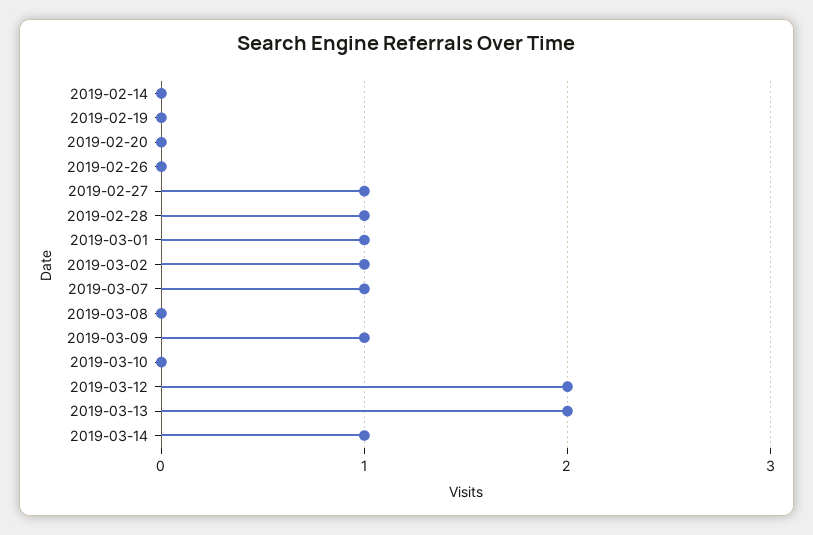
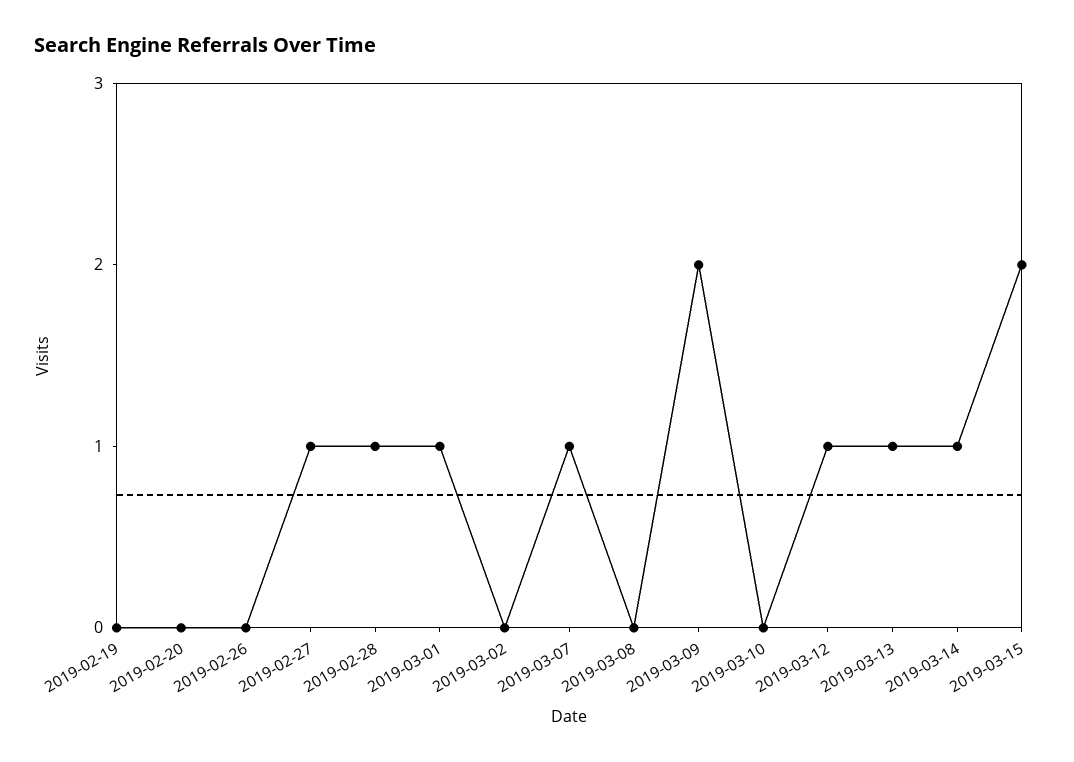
2019-02-14: 0 -> none
2019-03-02: 1 -> 0
2019-03-09: 1 -> 2
2019-03-12: 2 -> 1
2019-03-13: 2 -> 1
2019-03-15: none -> 2

